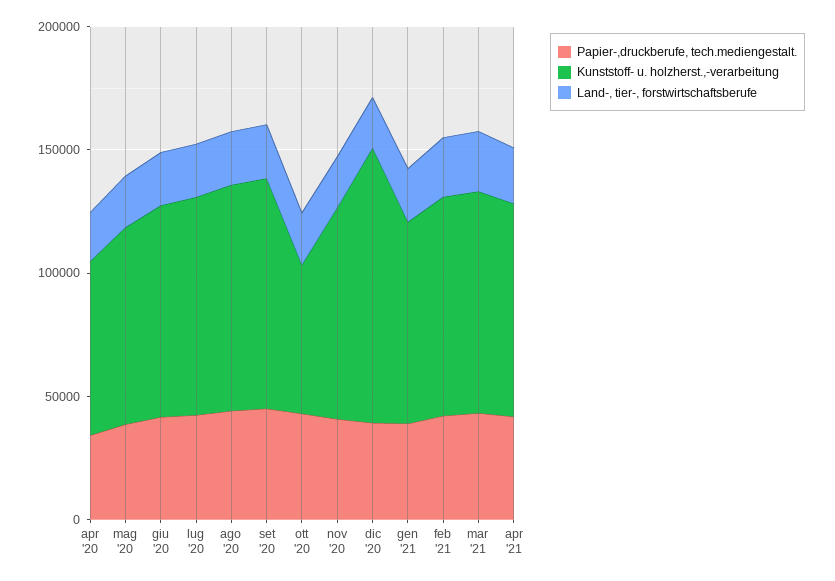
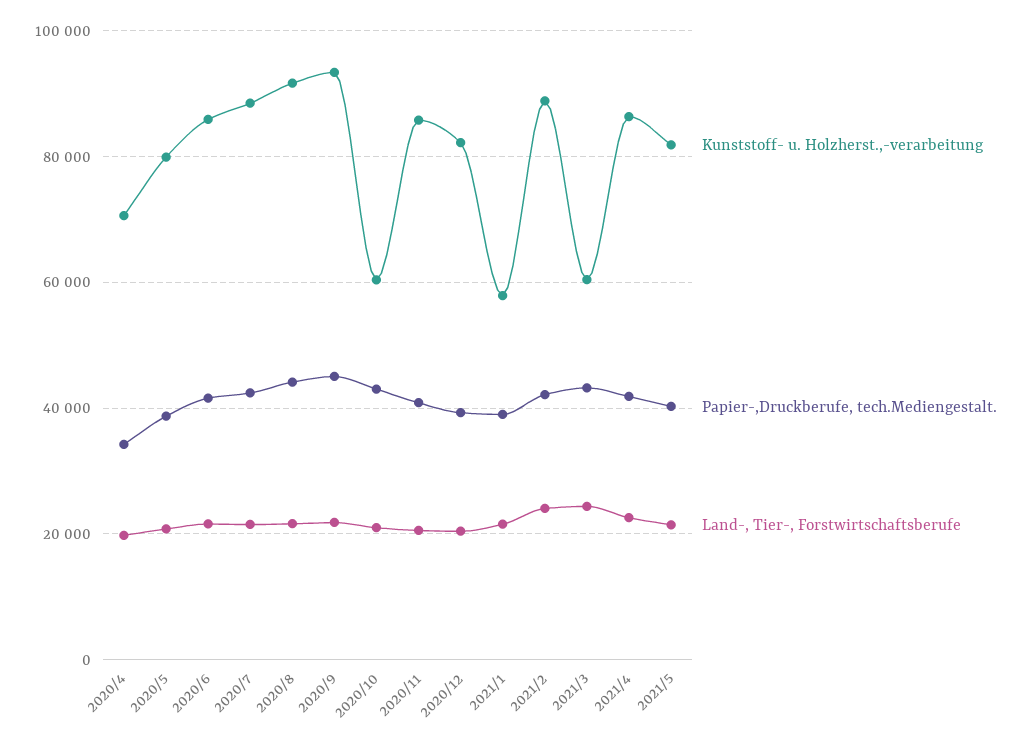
Kunststoff- u. holzherst.,-verarbeitung, dic '20: 110000 -> 82000
Kunststoff- u. holzherst.,-verarbeitung, gen '21: 80000 -> 58000
Kunststoff- u. holzherst.,-verarbeitung, mar '21: 90000 -> 60000
Kunststoff- u. holzherst.,-verarbeitung, 2021/5: none -> 82000
Papier-,druckberufe, tech.mediengestalt., 2021/5: none -> 40000
Land-, tier-, forstwirtschaftsberufe, 2021/5: none -> 22000

